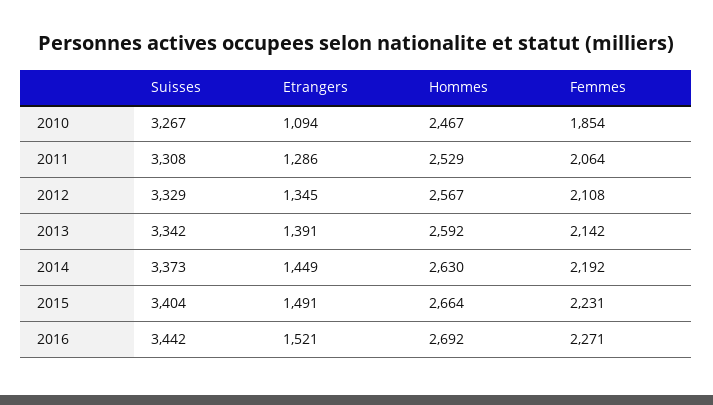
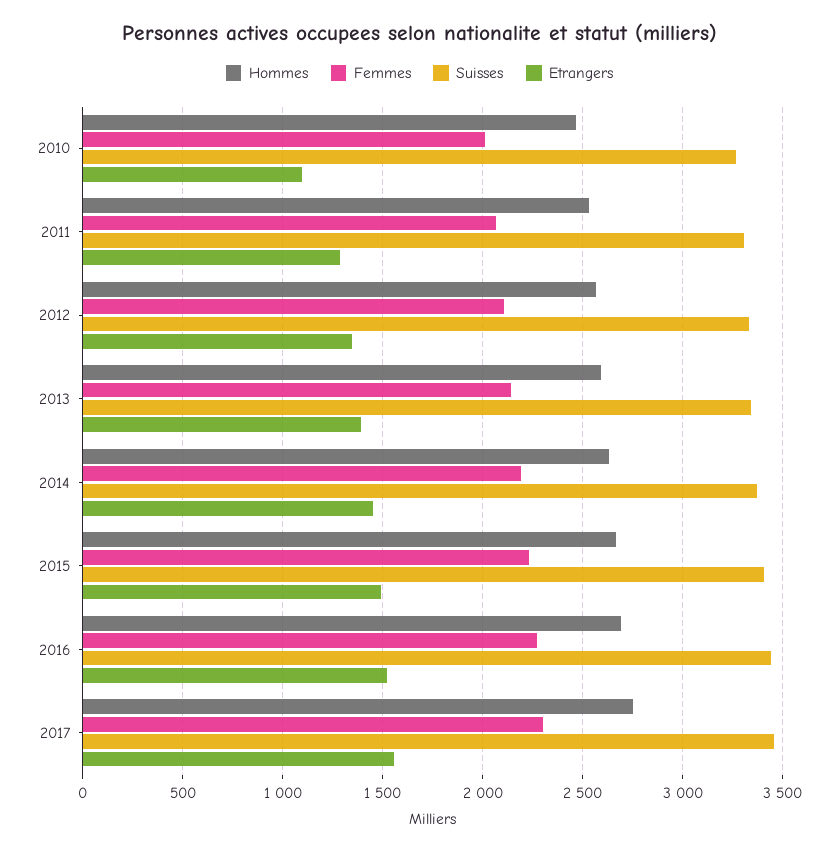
Femmes, 2010: 1854 -> 2000
Hommes, 2017: none -> 2750
Femmes, 2017: none -> 2300
Suisses, 2017: none -> 3450
Etrangers, 2017: none -> 1550

